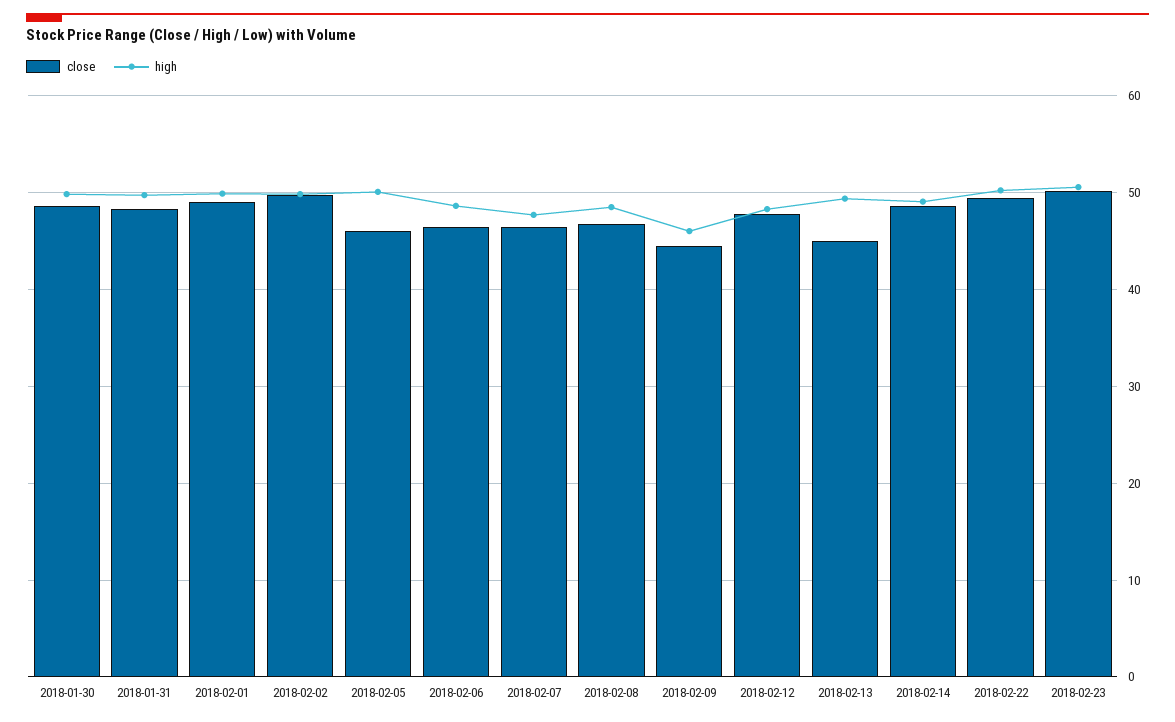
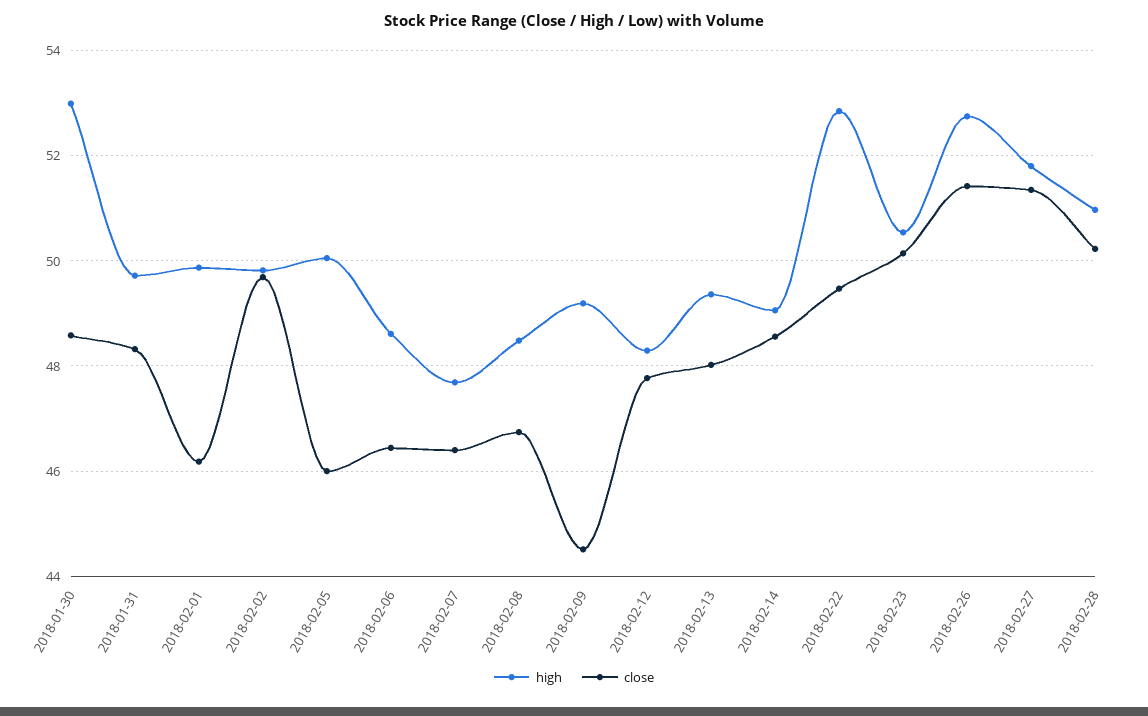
high, 2018-01-30: 50 -> 53
close, 2018-02-01: 49 -> 46.2
high, 2018-02-09: 46 -> 49.2
close, 2018-02-13: 45 -> 48
high, 2018-02-22: 50 -> 52.8
high, 2018-02-26: none -> 52.8
close, 2018-02-26: none -> 51.4
high, 2018-02-27: none -> 51.8
close, 2018-02-27: none -> 51.4
high, 2018-02-28: none -> 51
close, 2018-02-28: none -> 50.2

